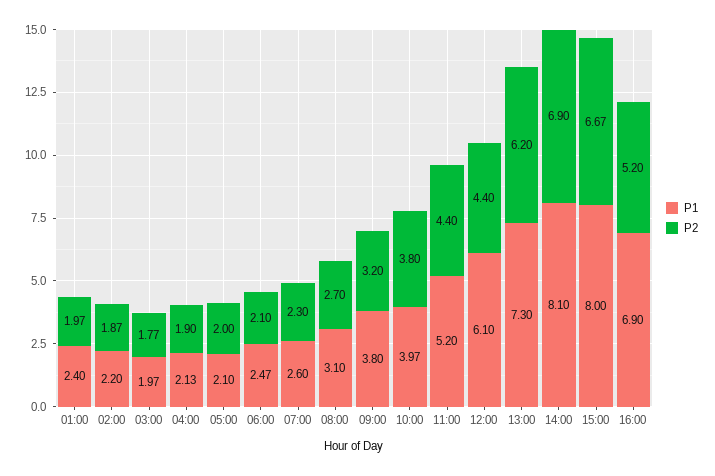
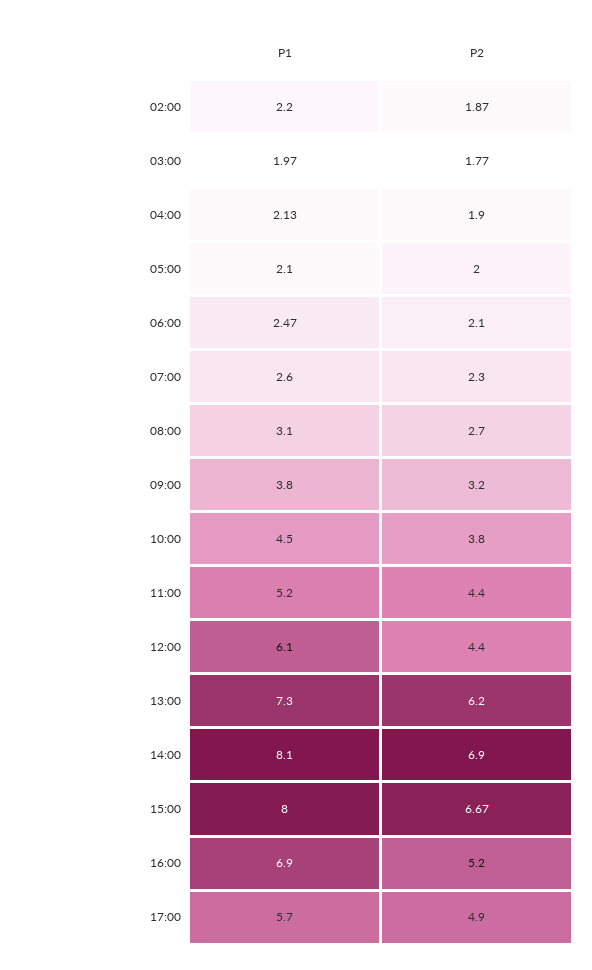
P1, 01:00: 2.4 -> none
P2, 01:00: 1.97 -> none
P1, 10:00: 3.97 -> 4.5
P1, 17:00: none -> 5.7
P2, 17:00: none -> 4.9

